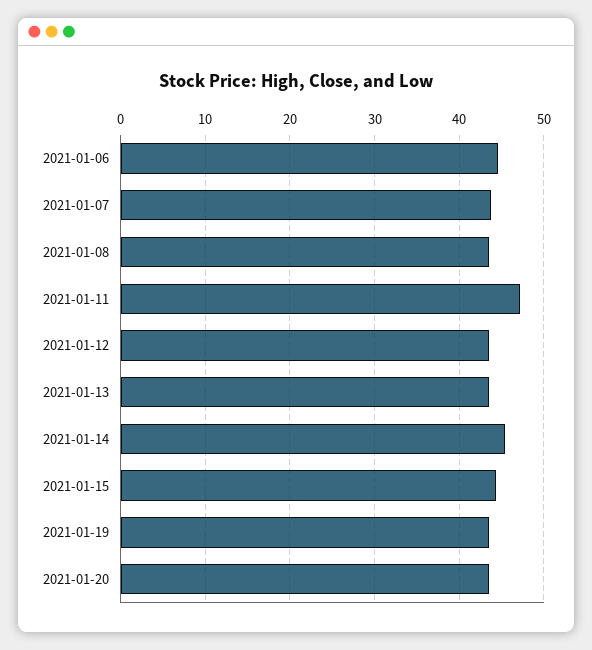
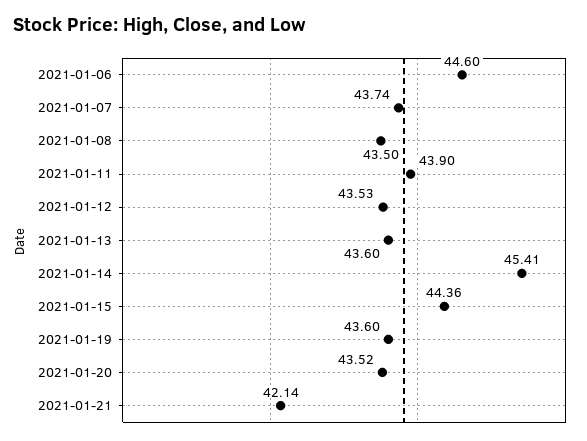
2021-01-11: 47 -> 43.9
2021-01-21: none -> 42.14

